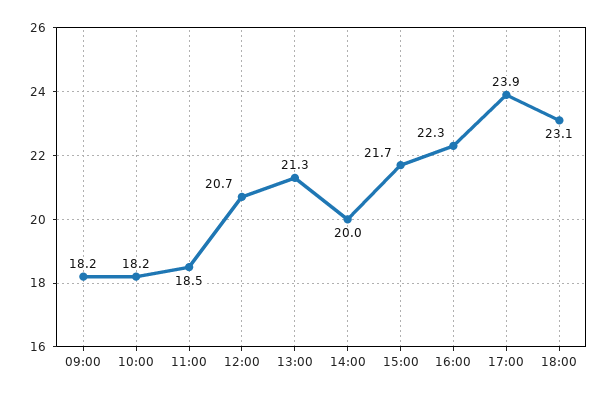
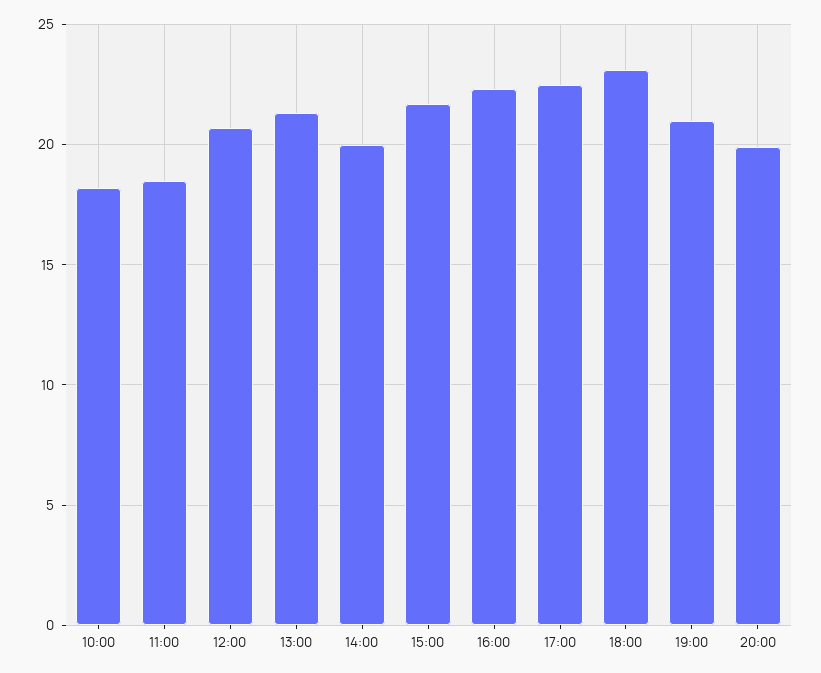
09:00: 18.2 -> none
17:00: 23.9 -> 22.5
19:00: none -> 21
20:00: none -> 20

